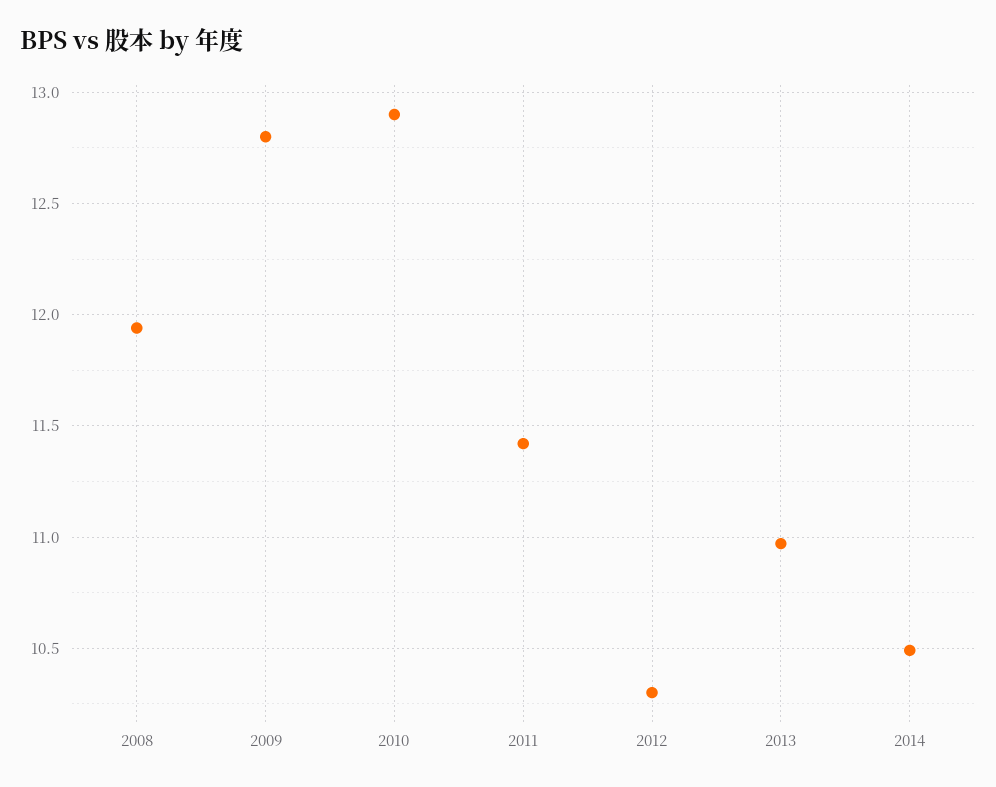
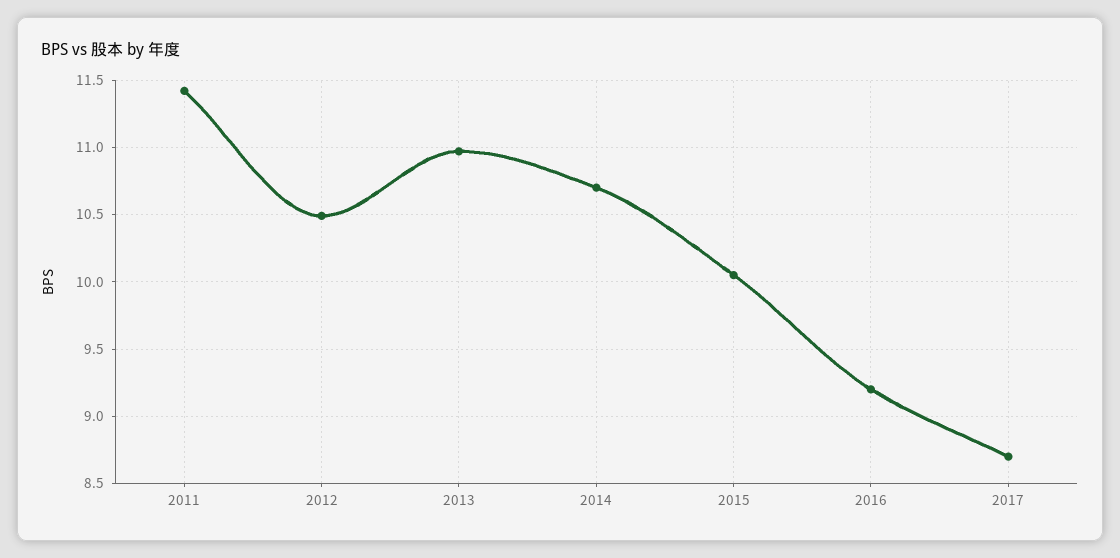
2008: 11.95 -> none
2009: 12.8 -> none
2010: 12.9 -> none
2012: 10.3 -> 10.5
2014: 10.5 -> 10.7
2015: none -> 10.05
2016: none -> 9.2
2017: none -> 8.7

